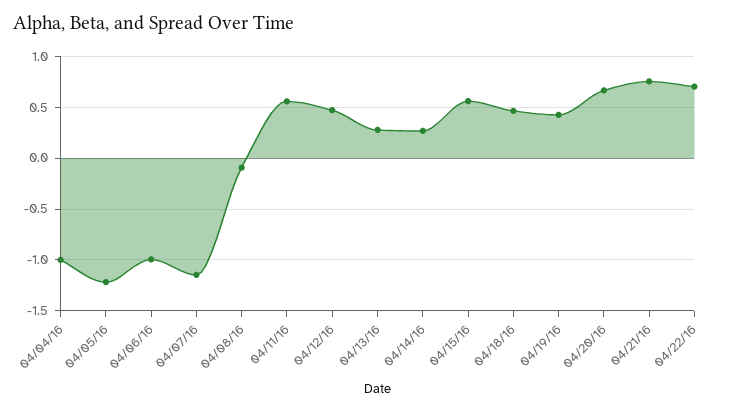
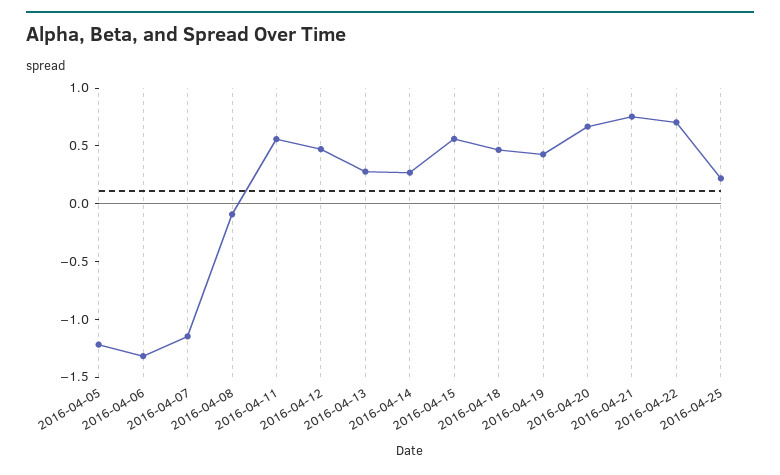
04/04/16: -1 -> none
04/06/16: -1 -> -1.3
2016-04-25: none -> 0.2

